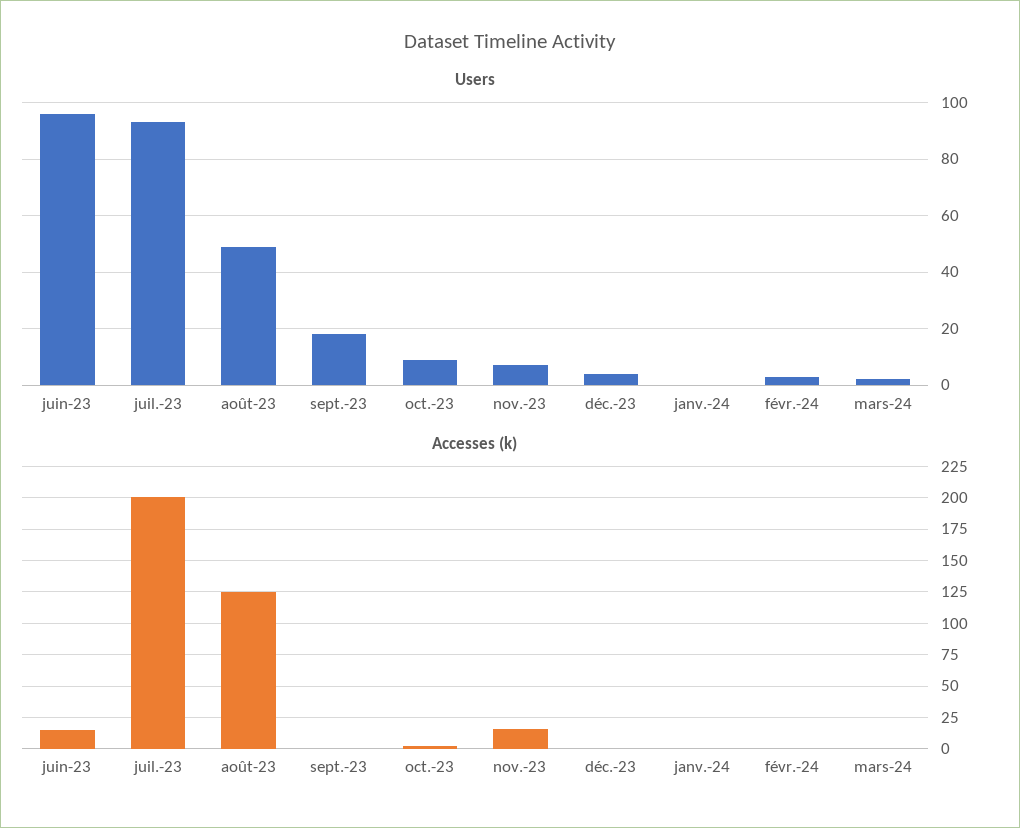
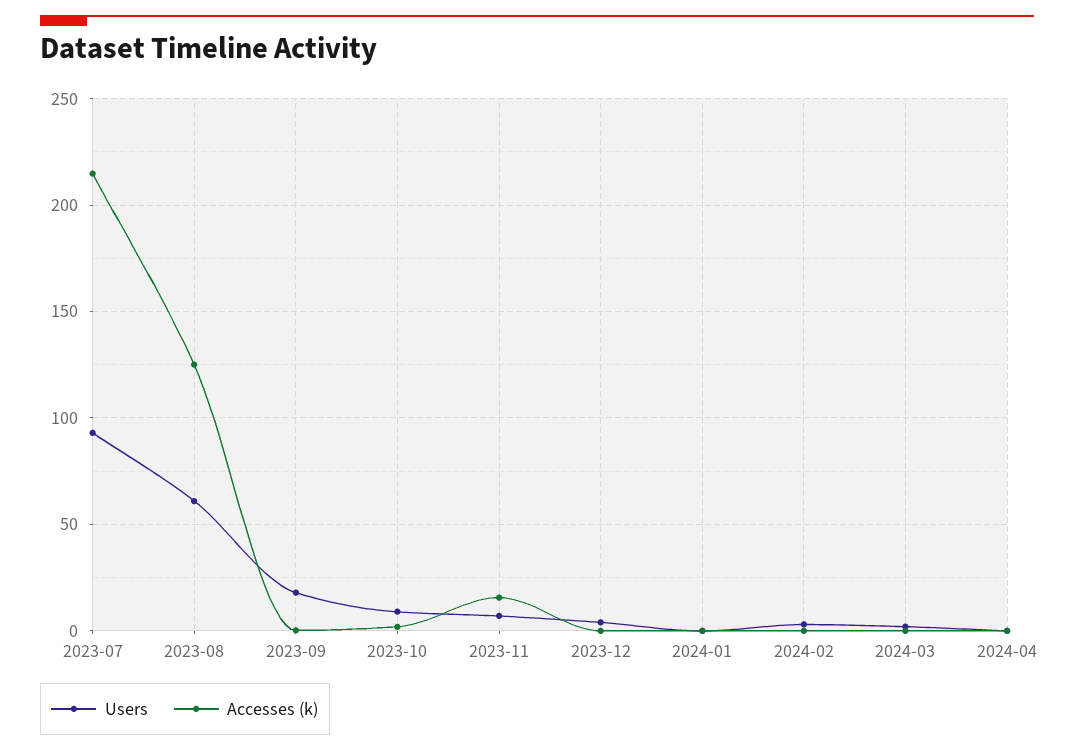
Users, juin-23: 95 -> none
Users, août-23: 50 -> 60
Accesses (k), juin-23: 15 -> none
Accesses (k), juil.-23: 200 -> 215
Users, 2024-04: none -> 0
Accesses (k), 2024-04: none -> 0

